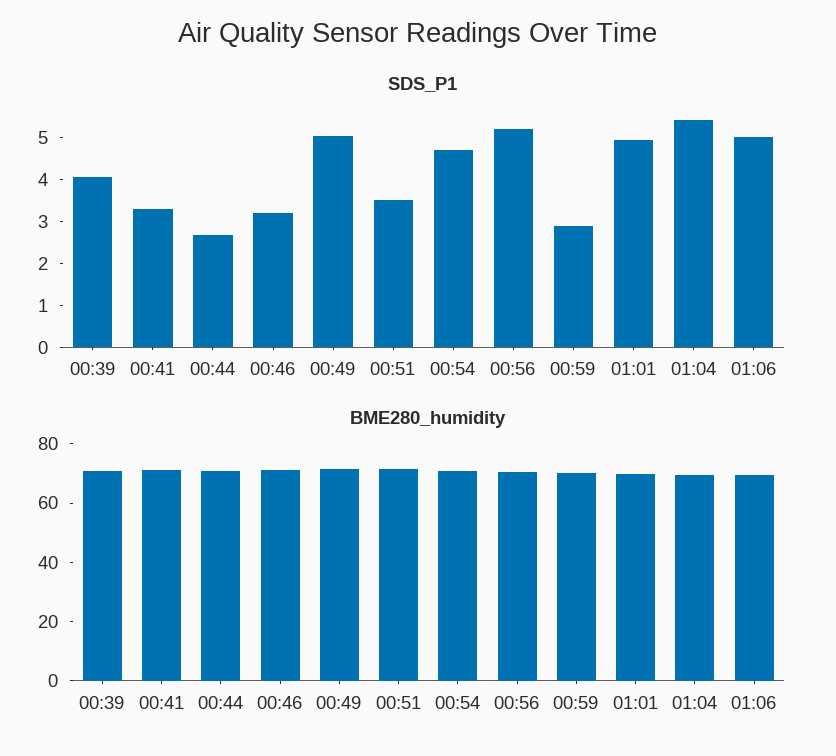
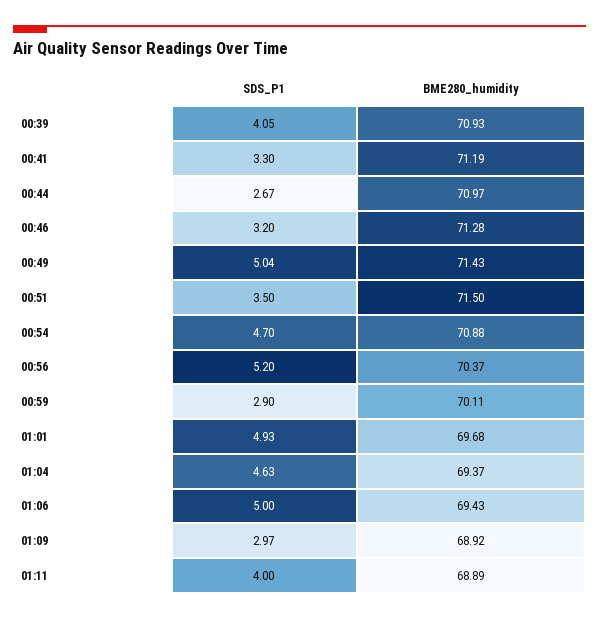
SDS_P1, 01:04: 5.4 -> 4.63
SDS_P1, 01:09: none -> 2.97
BME280_humidity, 01:09: none -> 68.92
SDS_P1, 01:11: none -> 4
BME280_humidity, 01:11: none -> 68.89

